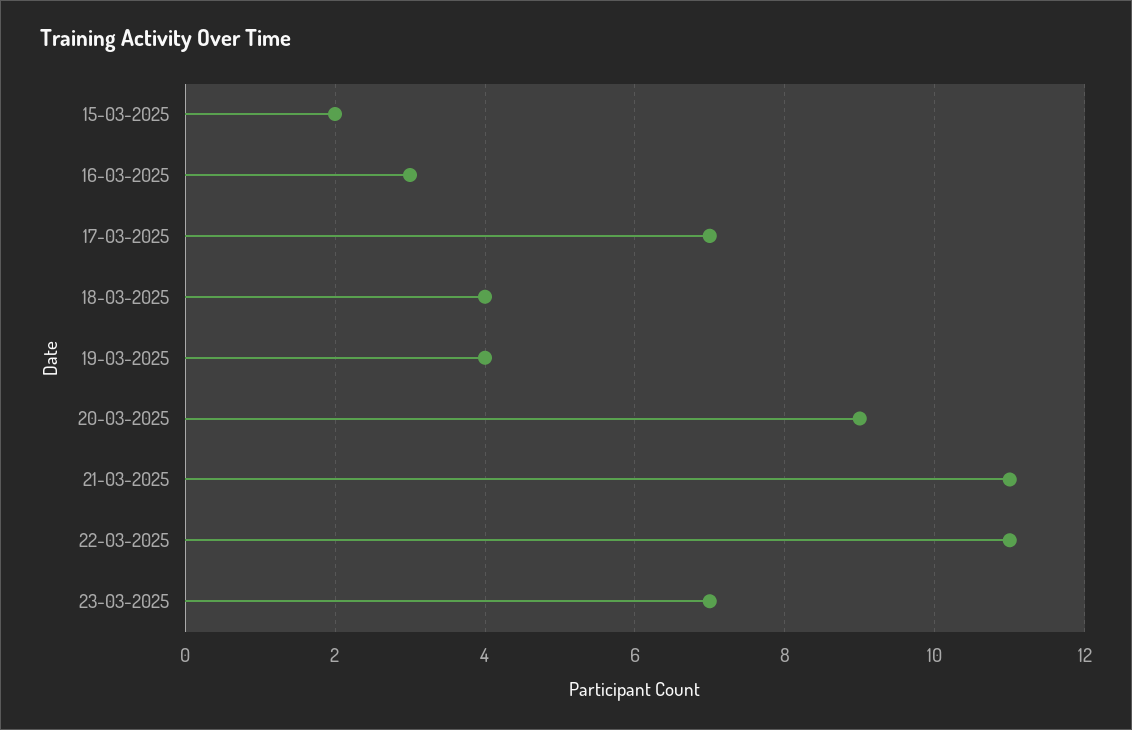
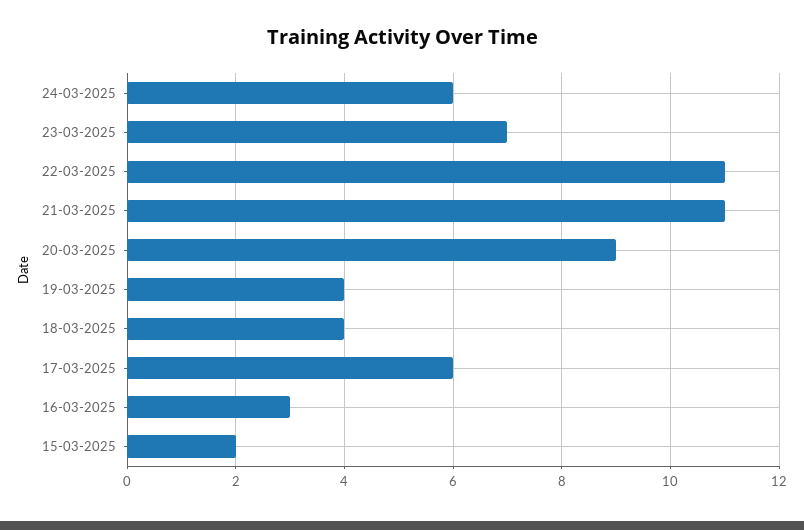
17-03-2025: 7 -> 6
24-03-2025: none -> 6

